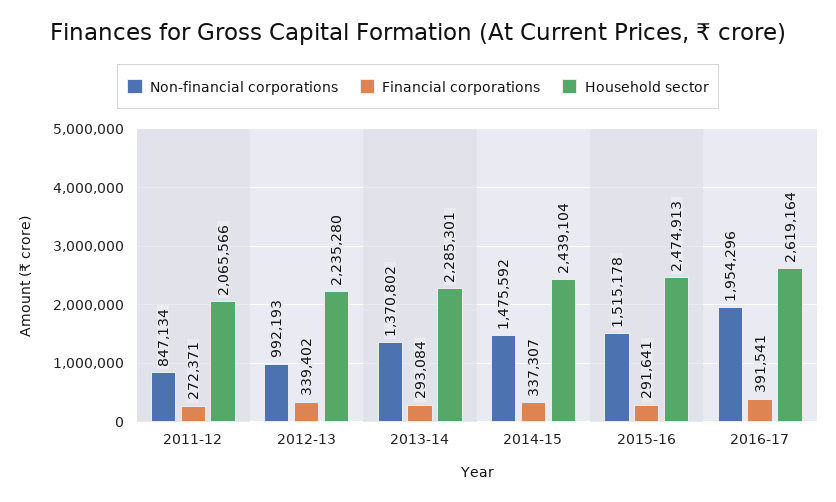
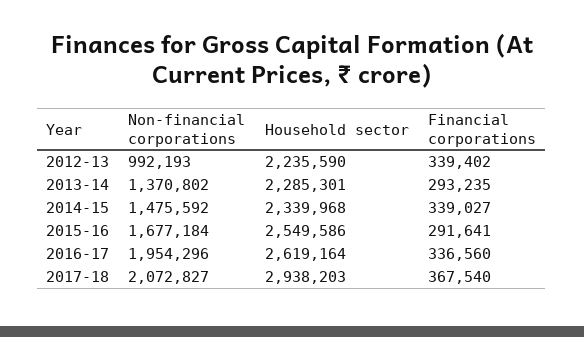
Non-financial corporations, 2011-12: 847134 -> none
Financial corporations, 2011-12: 272371 -> none
Household sector, 2011-12: 2065566 -> none
Household sector, 2012-13: 2235280 -> 2235590
Financial corporations, 2013-14: 293084 -> 293235
Financial corporations, 2014-15: 337307 -> 339027
Household sector, 2014-15: 2439104 -> 2339968
Non-financial corporations, 2015-16: 1515178 -> 1677184
Household sector, 2015-16: 2474913 -> 2549586
Financial corporations, 2016-17: 391541 -> 336560
Non-financial corporations, 2017-18: none -> 2072827
Household sector, 2017-18: none -> 2938203
Financial corporations, 2017-18: none -> 367540

